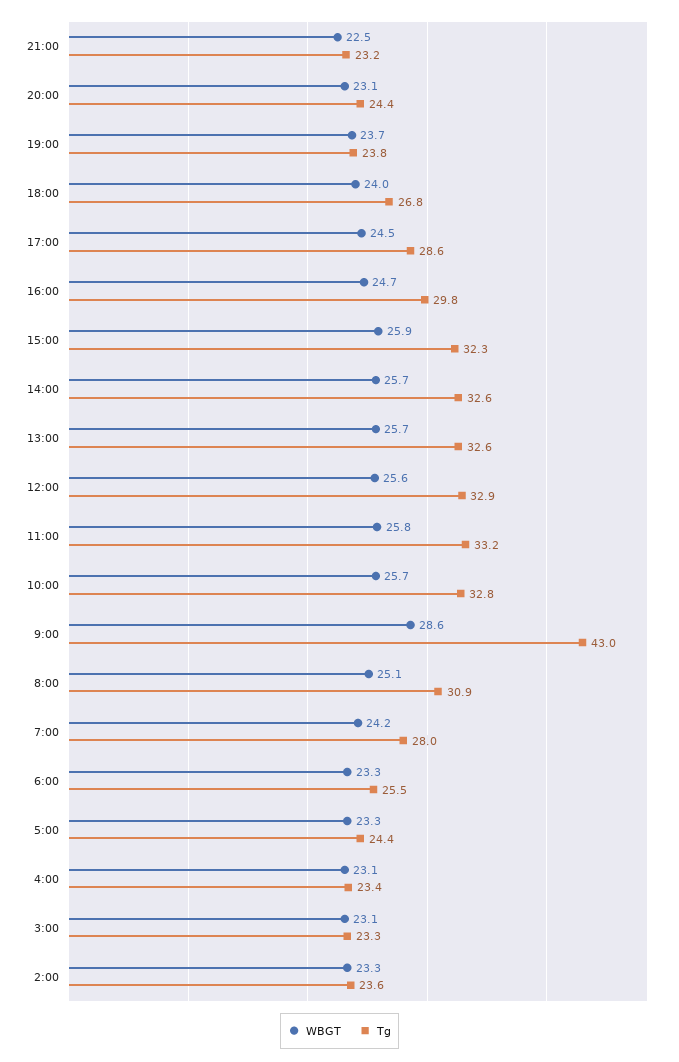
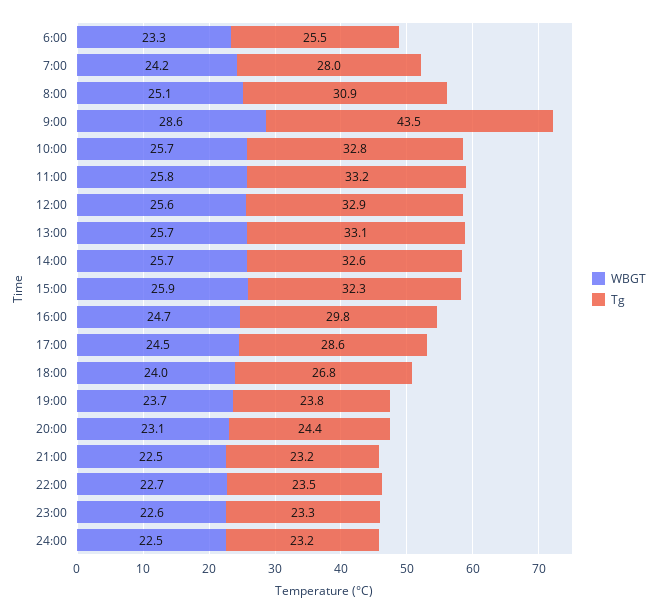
Tg, 13:00: 32.6 -> 33.1
Tg, 9:00: 43 -> 43.5
WBGT, 5:00: 23.3 -> none
Tg, 5:00: 24.4 -> none
WBGT, 4:00: 23.1 -> none
Tg, 4:00: 23.4 -> none
WBGT, 3:00: 23.1 -> none
Tg, 3:00: 23.3 -> none
WBGT, 2:00: 23.3 -> none
Tg, 2:00: 23.6 -> none
WBGT, 22:00: none -> 22.7
Tg, 22:00: none -> 23.5
WBGT, 23:00: none -> 22.6
Tg, 23:00: none -> 23.3
WBGT, 24:00: none -> 22.5
Tg, 24:00: none -> 23.2

